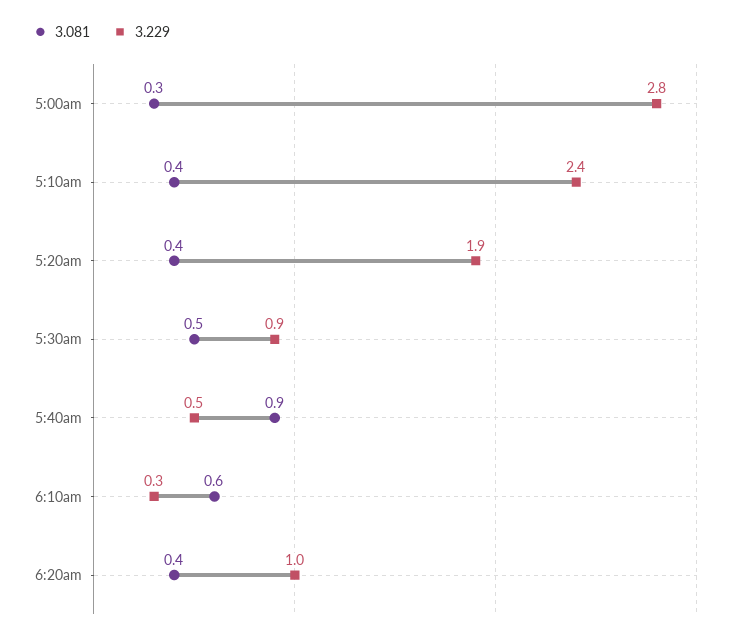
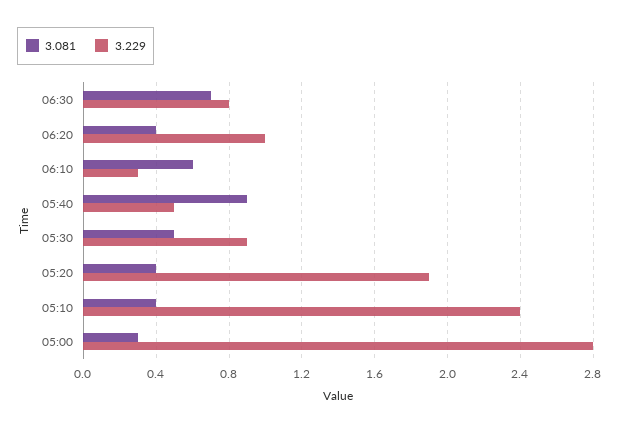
3.081, 06:30: none -> 0.7
3.229, 06:30: none -> 0.8

